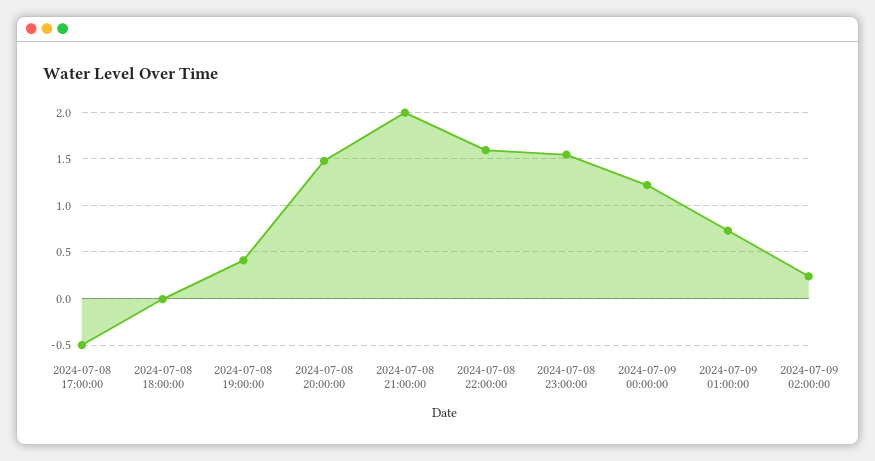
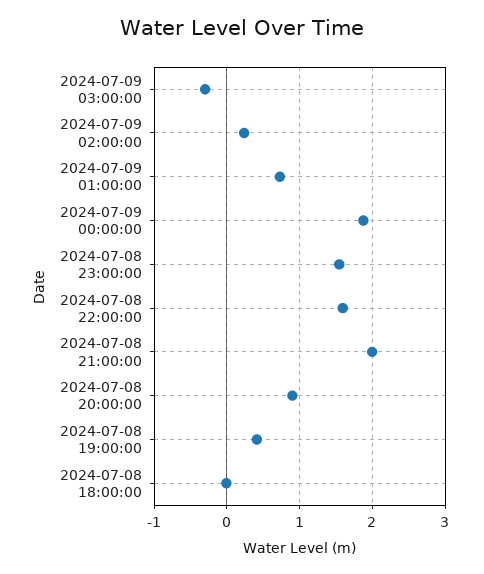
2024-07-08 17:00:00: -0.5 -> none
2024-07-08 20:00:00: 1.5 -> 0.9
2024-07-09 00:00:00: 1.2 -> 1.9
2024-07-09 03:00:00: none -> -0.3

